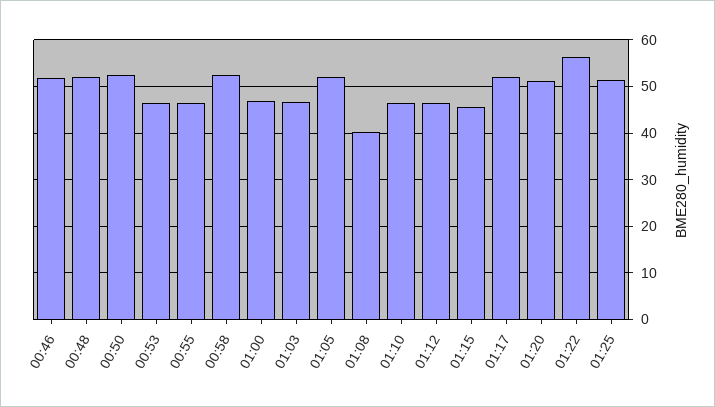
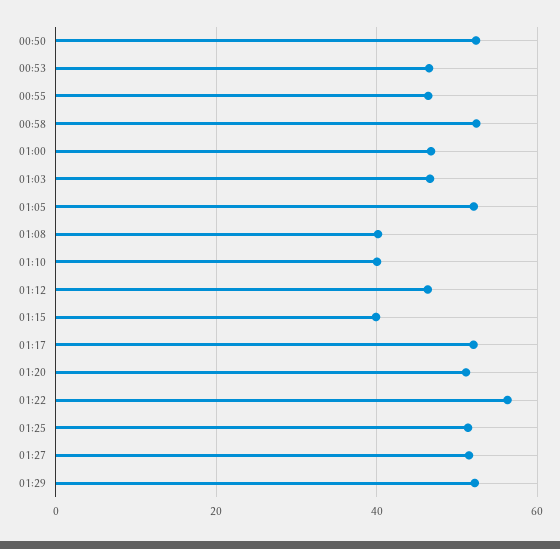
00:46: 52 -> none
00:48: 52 -> none
01:10: 46 -> 40
01:15: 46 -> 40
01:27: none -> 52
01:29: none -> 52

